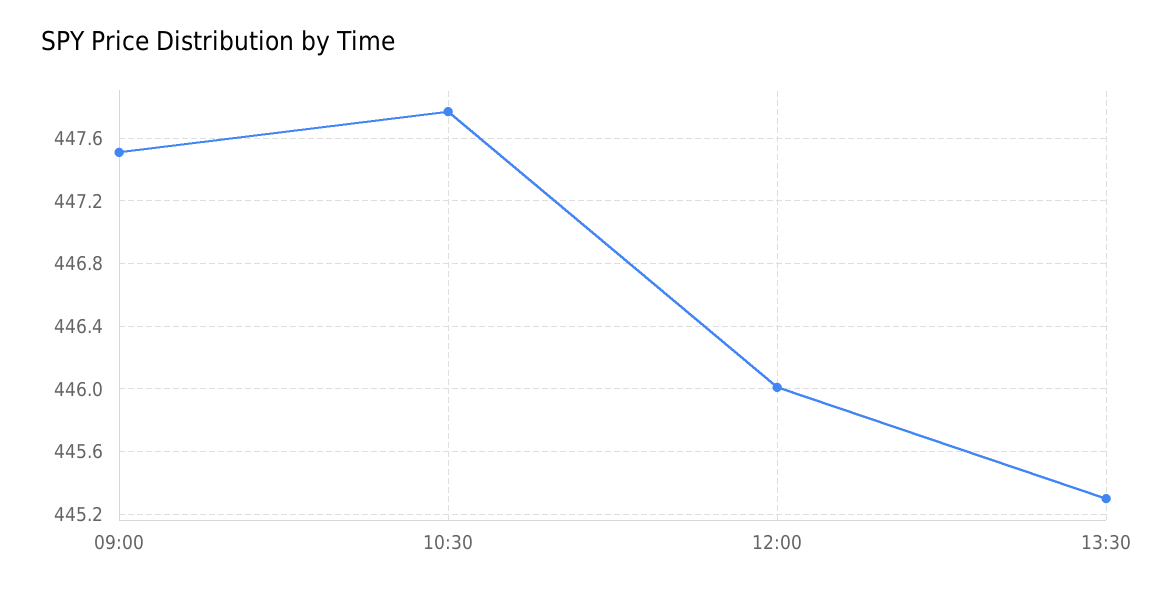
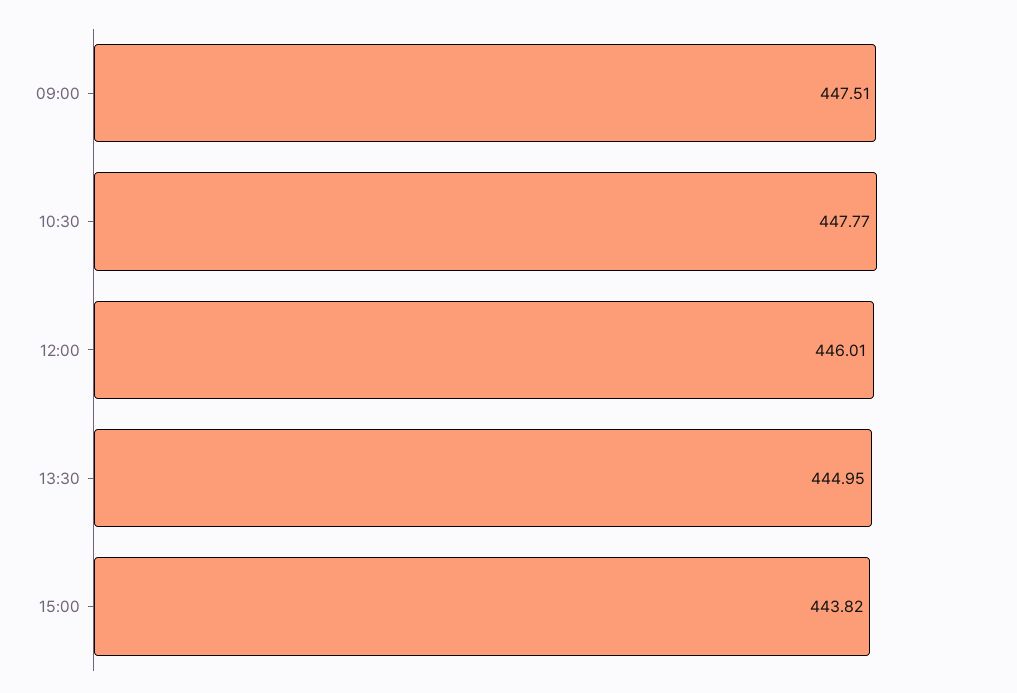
13:30: 445.3 -> 444.95
15:00: none -> 443.82

